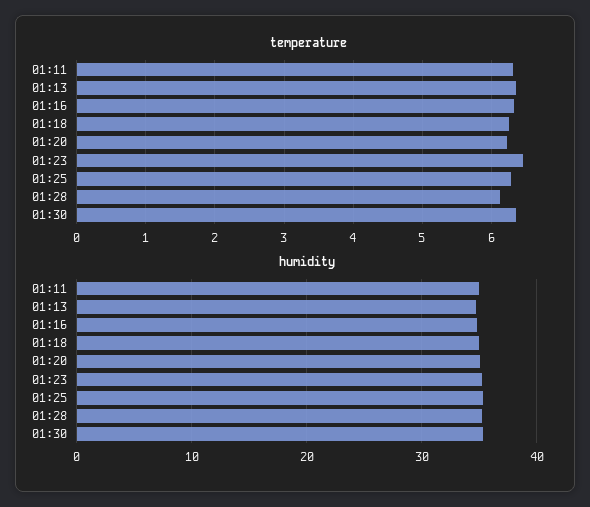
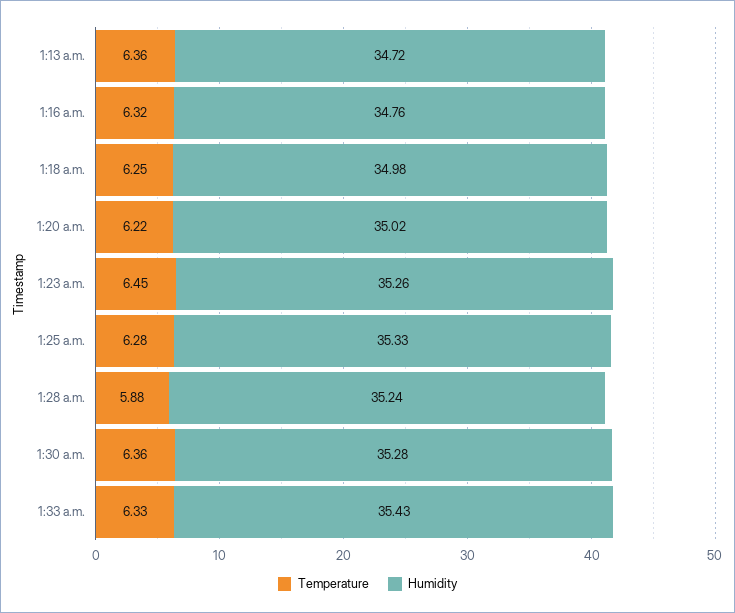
temperature, 01:11: 6.3 -> none
temperature, 01:28: 6.1 -> 5.88
humidity, 01:11: 35 -> none
temperature, 1:33 a.m.: none -> 6.33
humidity, 1:33 a.m.: none -> 35.43

